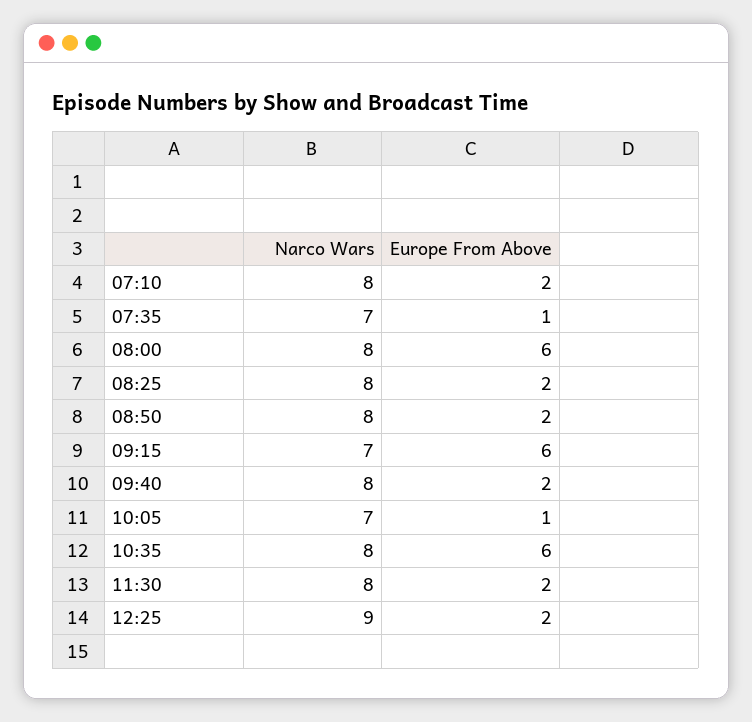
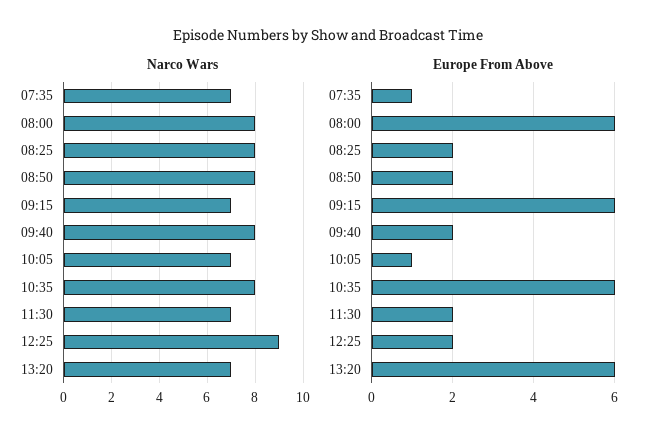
Narco Wars, 07:10: 8 -> none
Europe From Above, 07:10: 2 -> none
Narco Wars, 11:30: 8 -> 7
Narco Wars, 13:20: none -> 7
Europe From Above, 13:20: none -> 6

